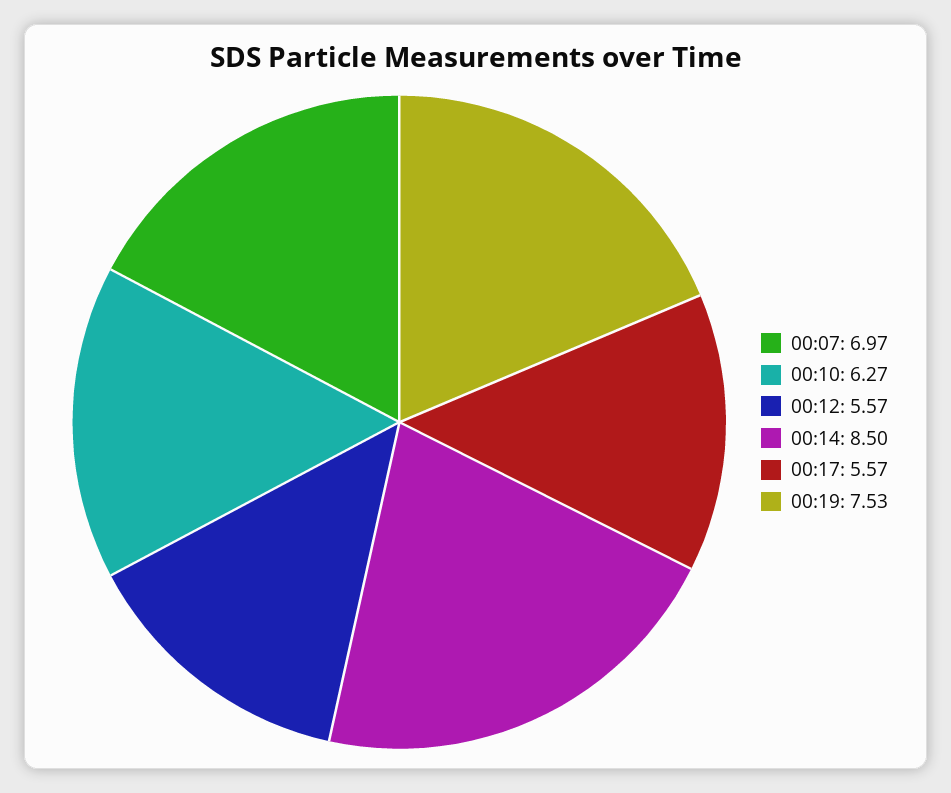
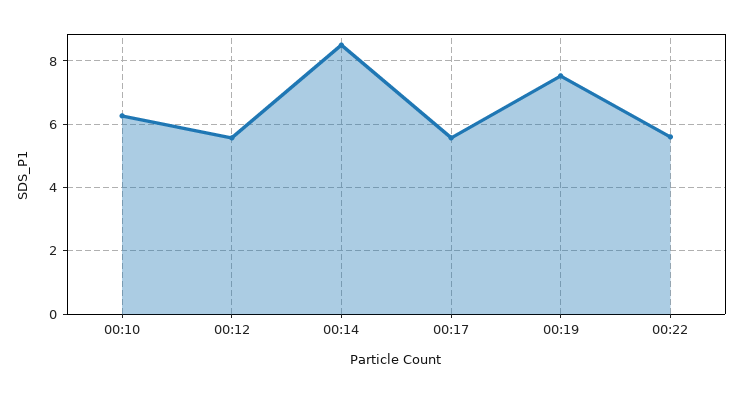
00:07: 6.97 -> none
00:22: none -> 5.6

